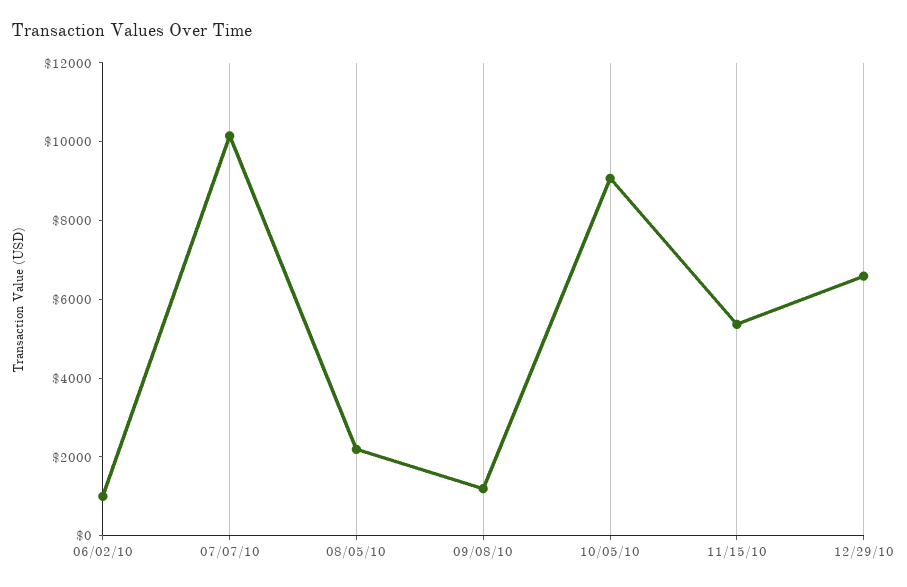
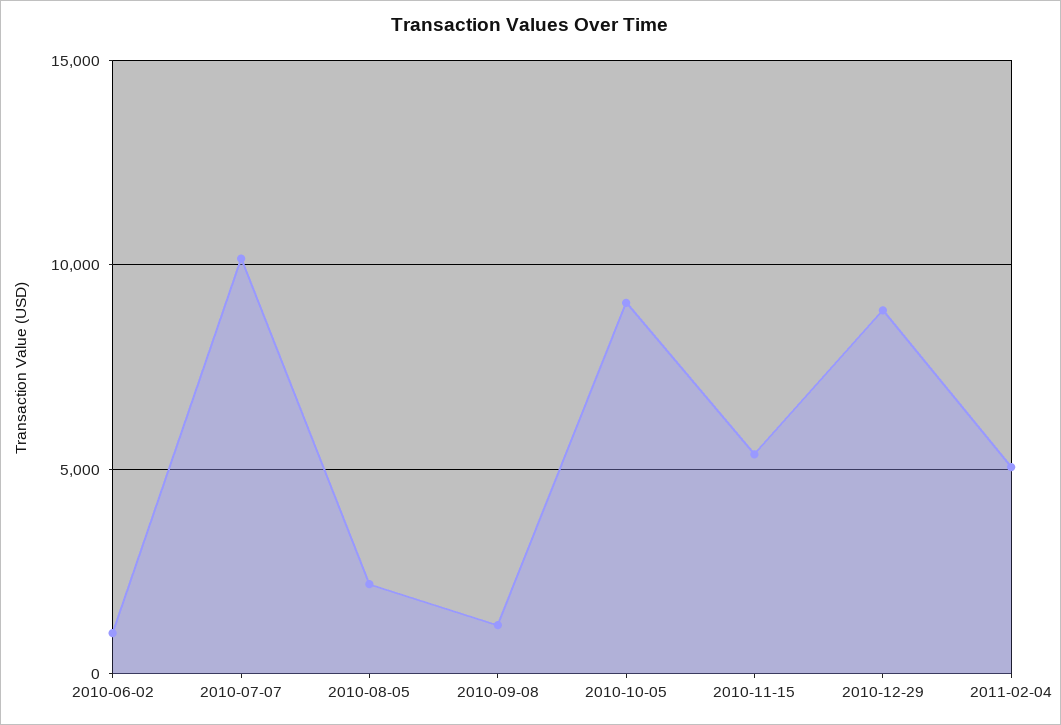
12/29/10: 6500 -> 9000
2011-02-04: none -> 5000

